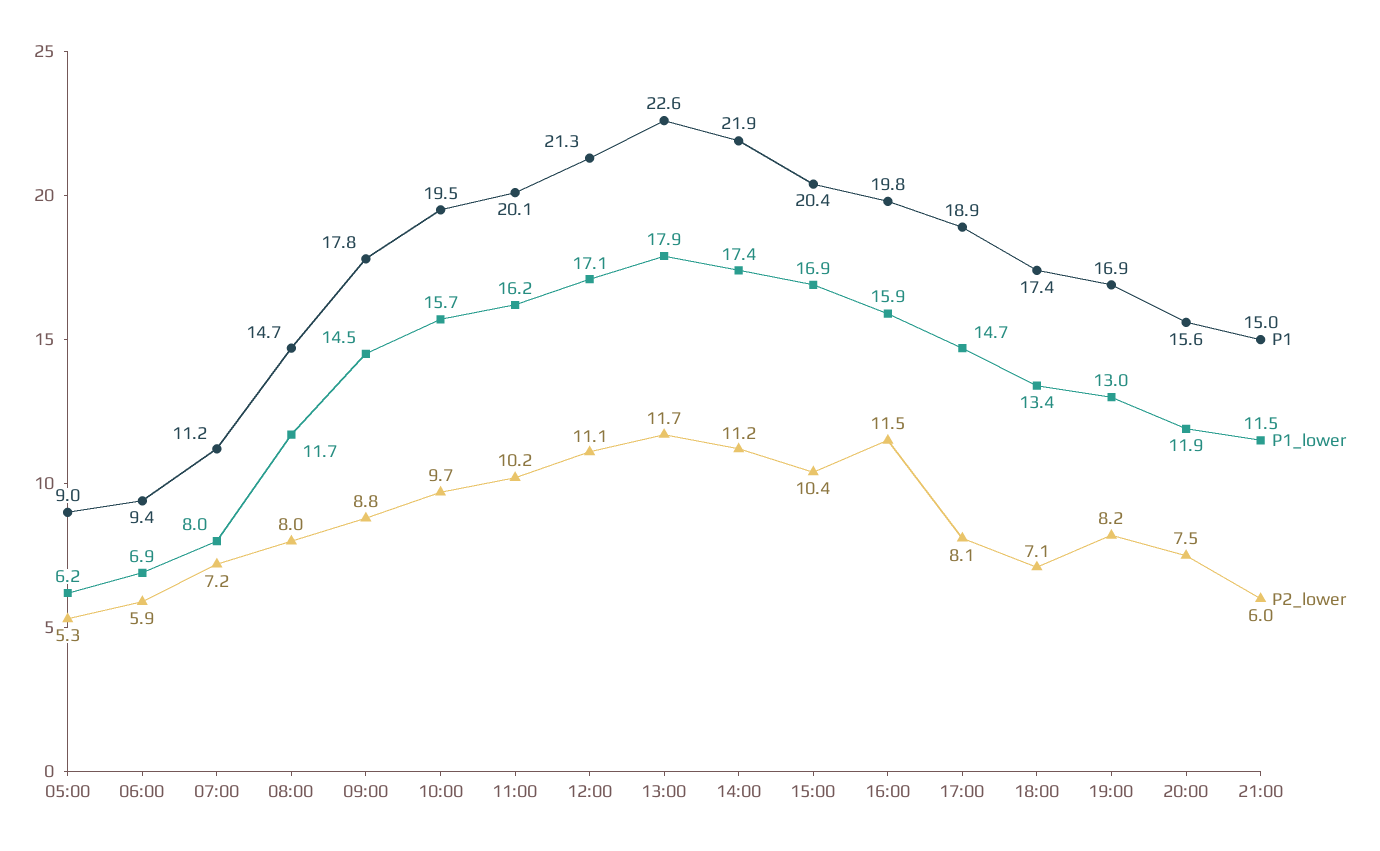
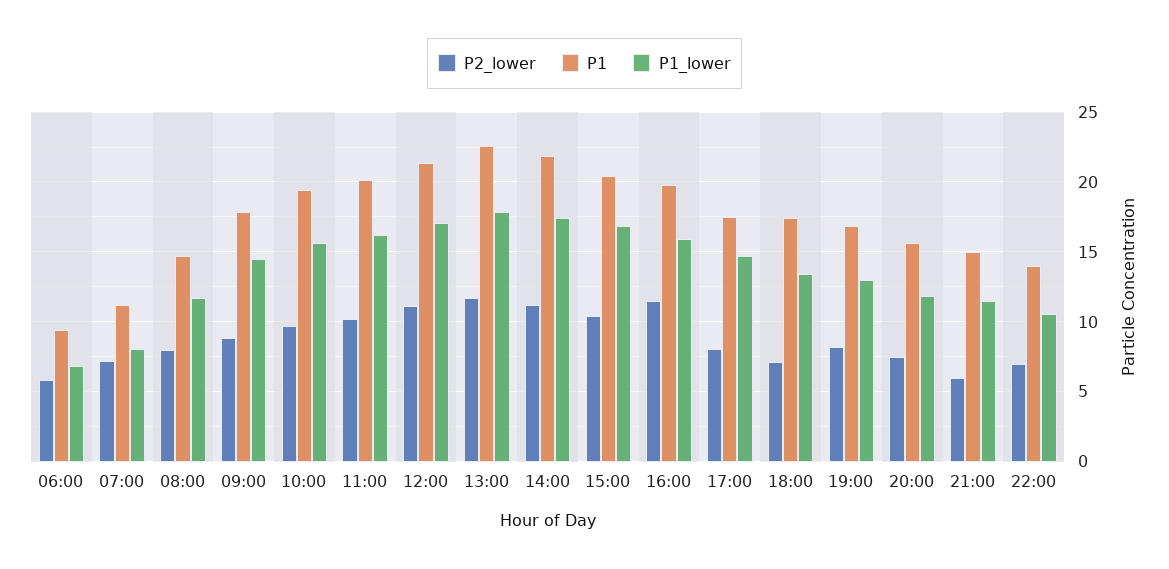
P1, 05:00: 9 -> none
P1_lower, 05:00: 6.2 -> none
P2_lower, 05:00: 5.3 -> none
P1, 17:00: 18.9 -> 17.5
P2_lower, 22:00: none -> 7
P1, 22:00: none -> 14
P1_lower, 22:00: none -> 10.5

